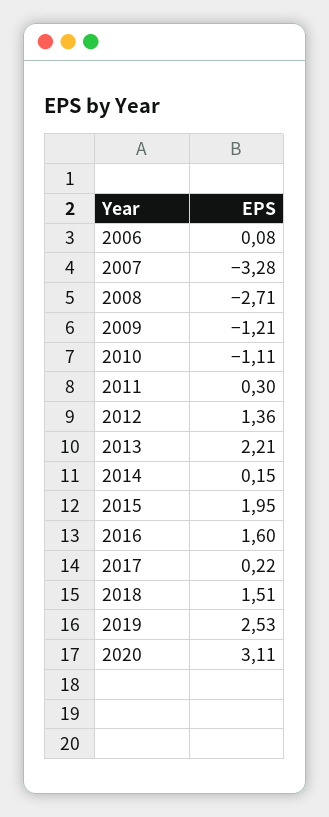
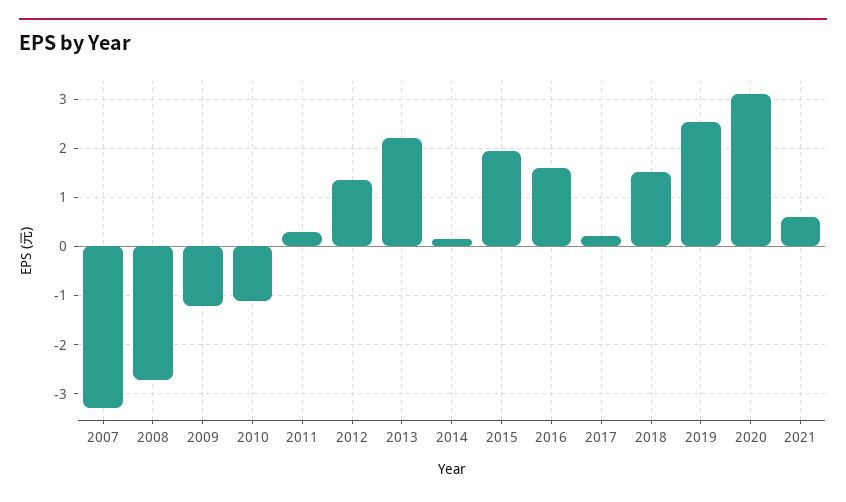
2006: 0.08 -> none
2021: none -> 0.6

